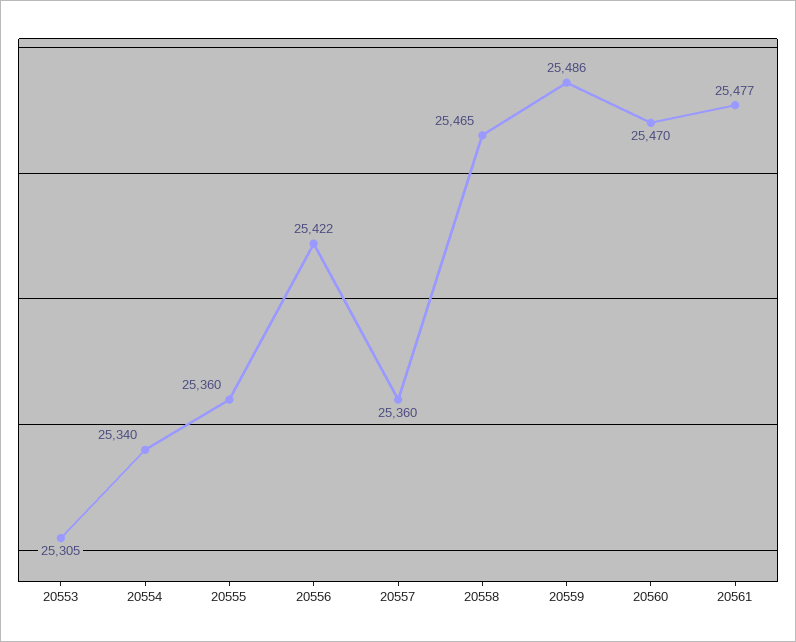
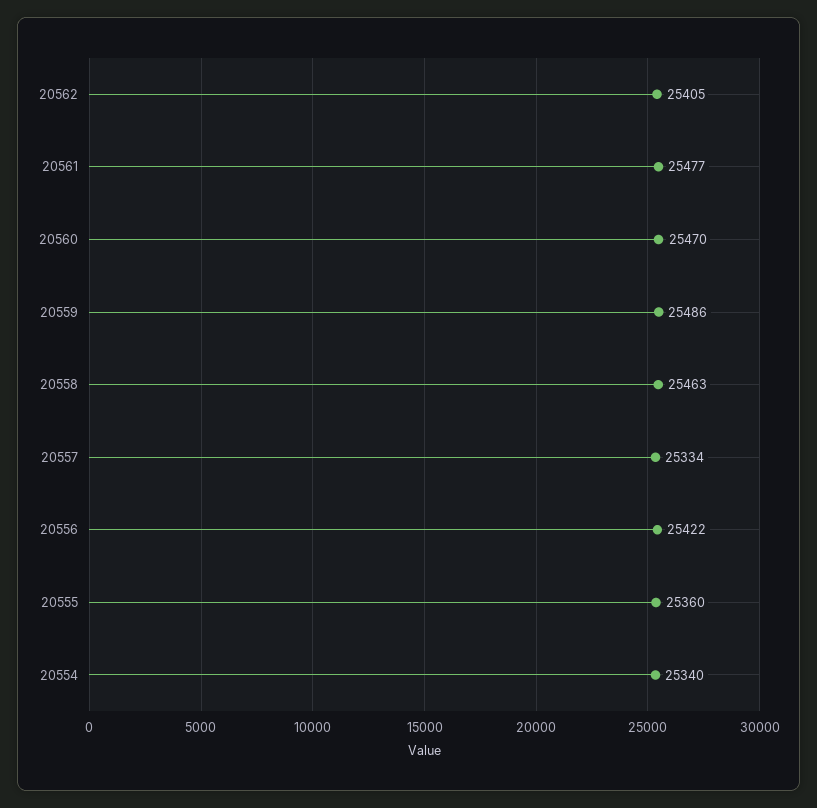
20553: 25305 -> none
20557: 25360 -> 25334
20558: 25465 -> 25463
20562: none -> 25405

